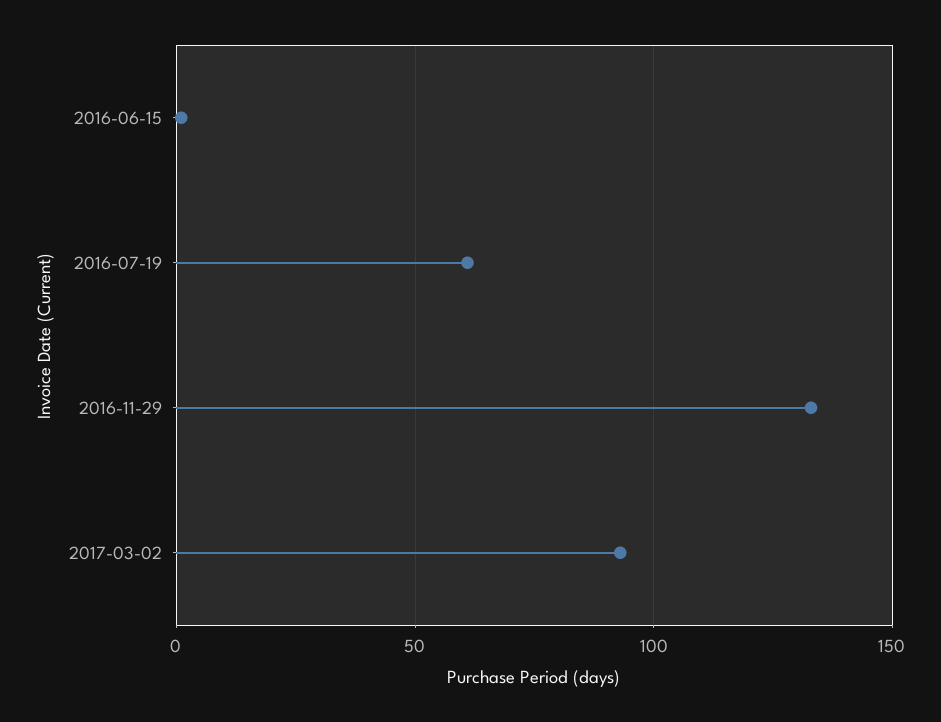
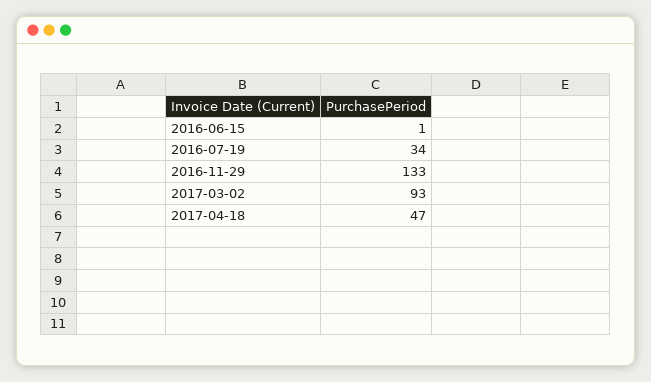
2016-07-19: 60 -> 34
2017-04-18: none -> 47

